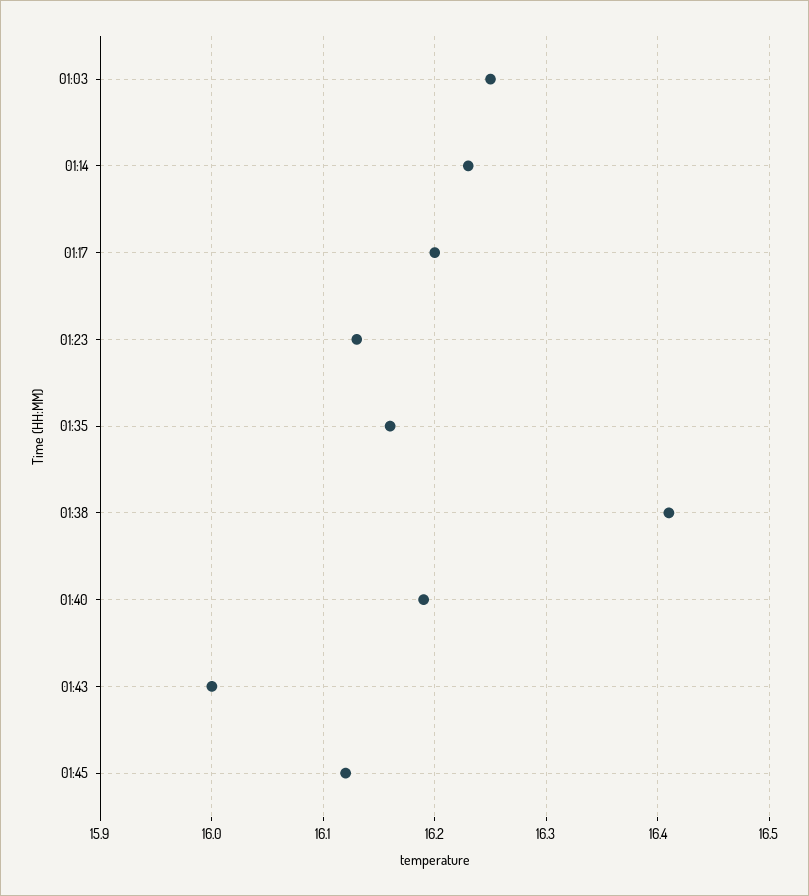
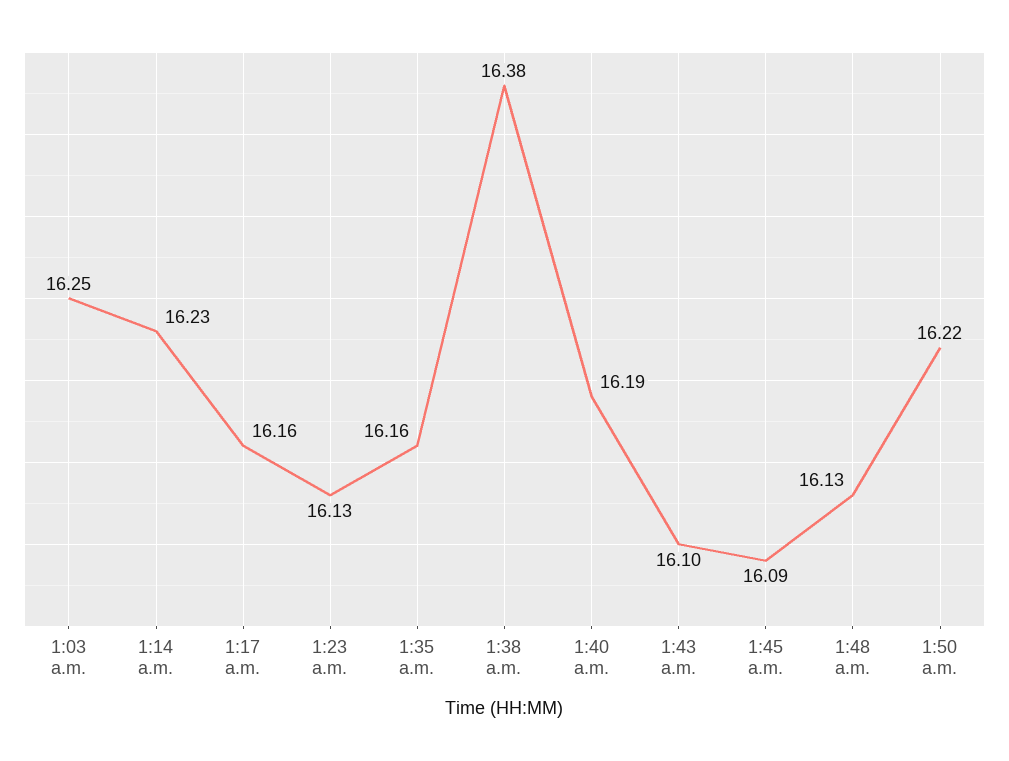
01:17: 16.2 -> 16.16
01:38: 16.41 -> 16.38
01:43: 16 -> 16.1
01:45: 16.12 -> 16.09
1:48 a.m.: none -> 16.13
1:50 a.m.: none -> 16.22

